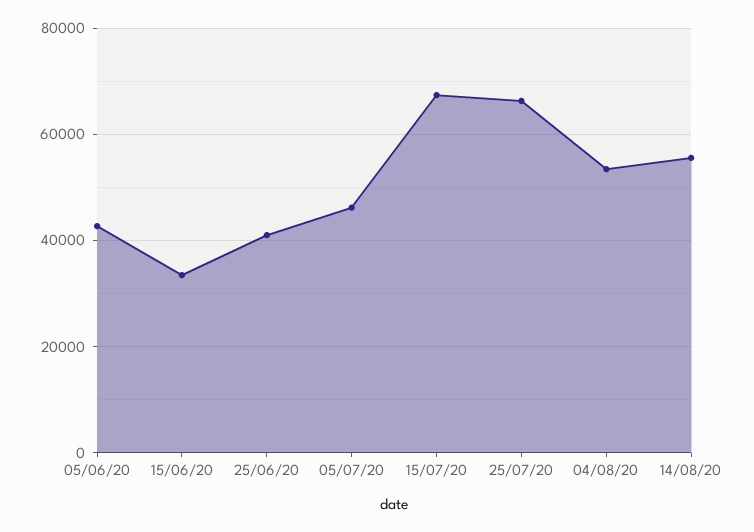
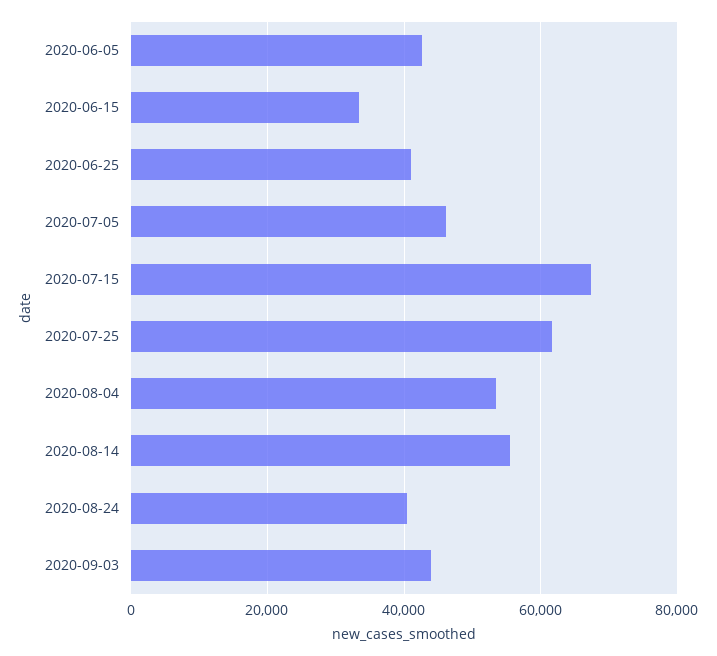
25/07/20: 66000 -> 62000
2020-08-24: none -> 40000
2020-09-03: none -> 44000

